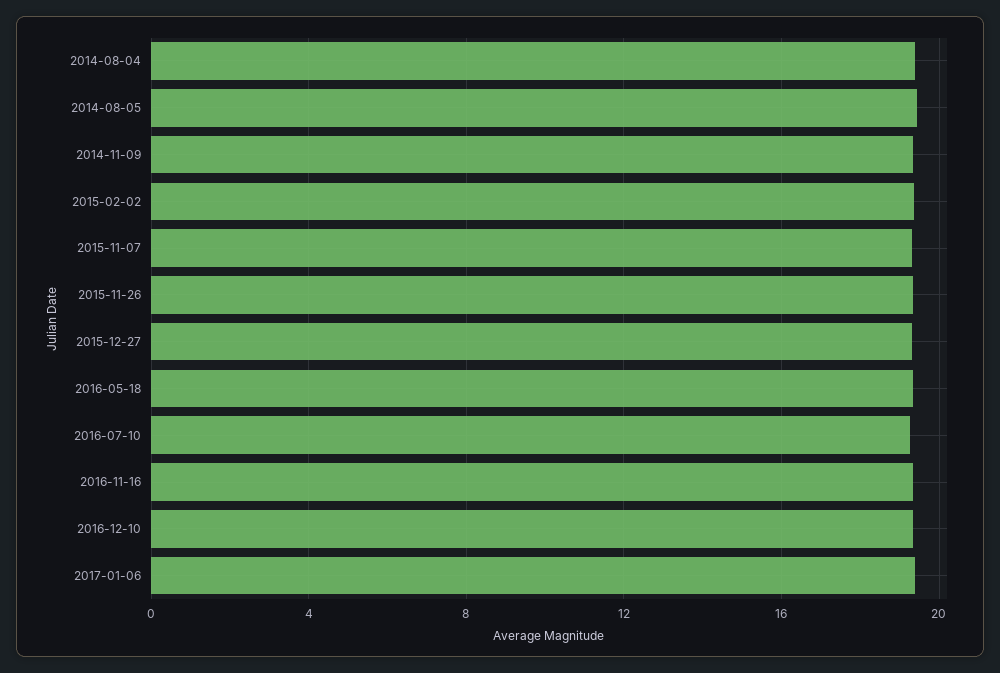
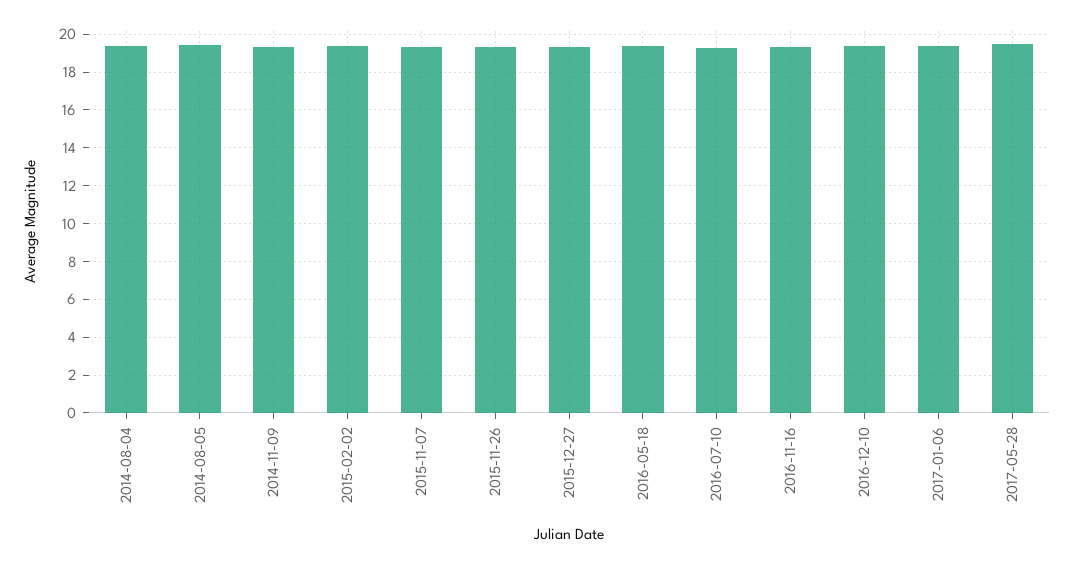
2017-05-28: none -> 19.5

